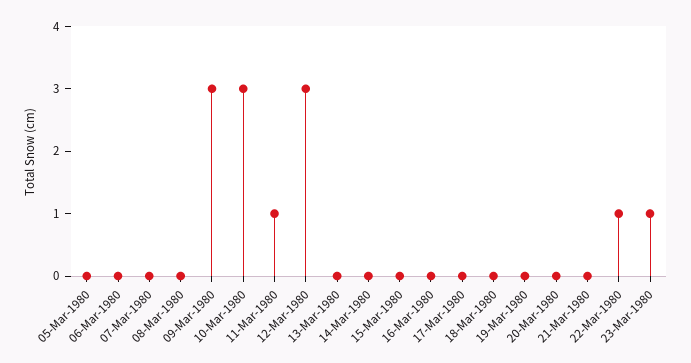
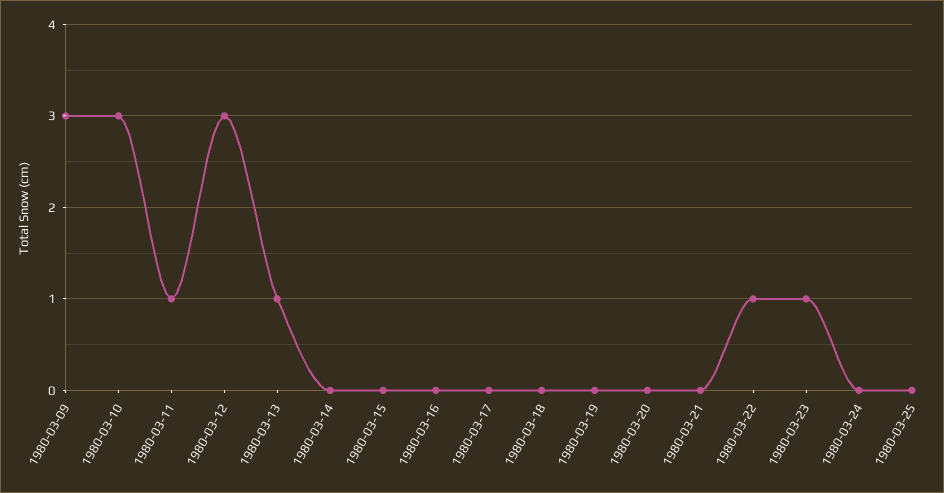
05-Mar-1980: 0 -> none
06-Mar-1980: 0 -> none
07-Mar-1980: 0 -> none
08-Mar-1980: 0 -> none
13-Mar-1980: 0 -> 1
1980-03-24: none -> 0
1980-03-25: none -> 0

